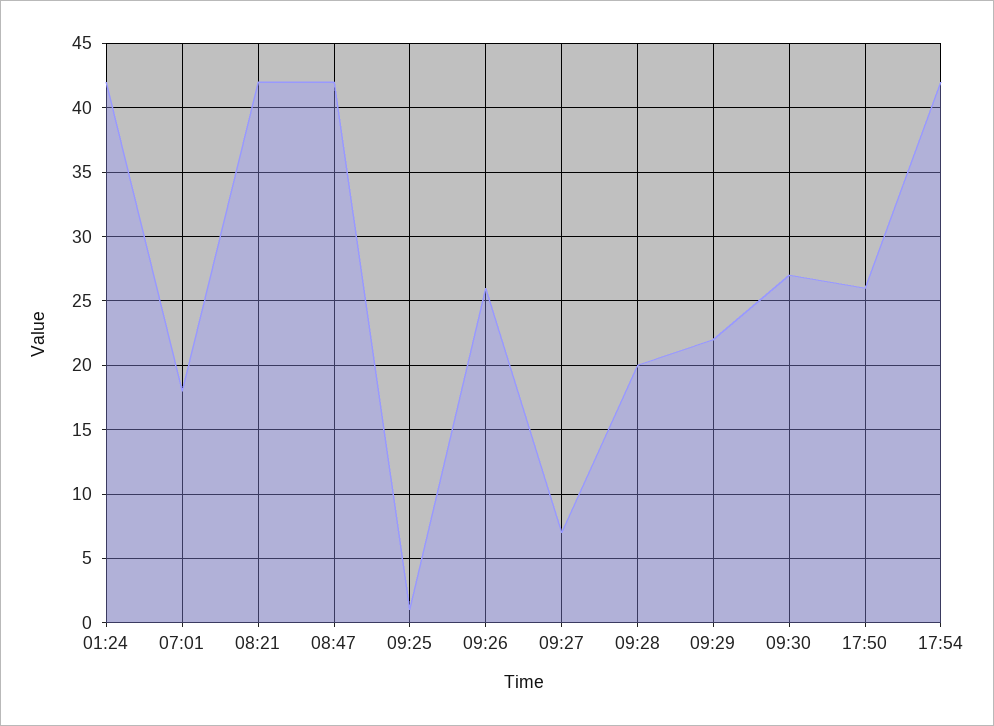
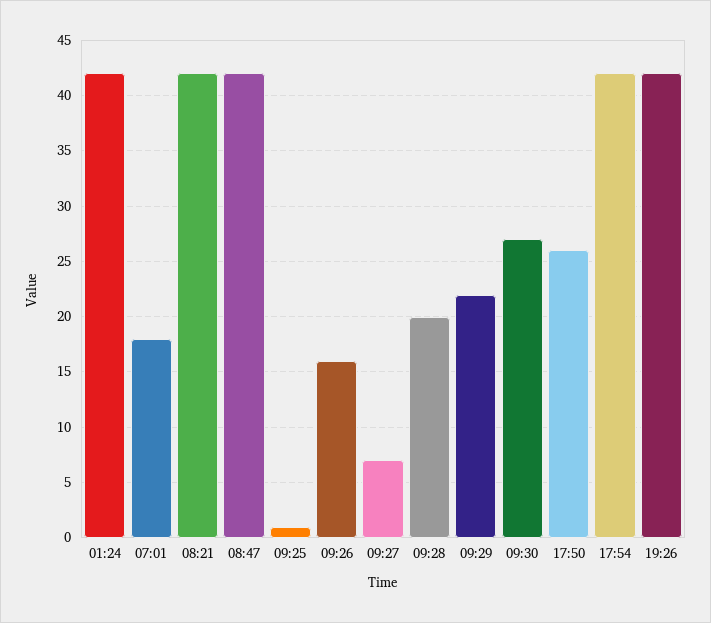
09:26: 26 -> 16
19:26: none -> 42

